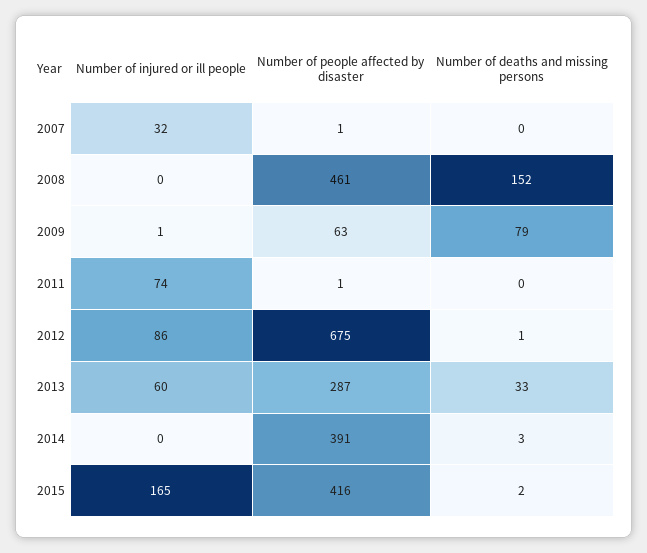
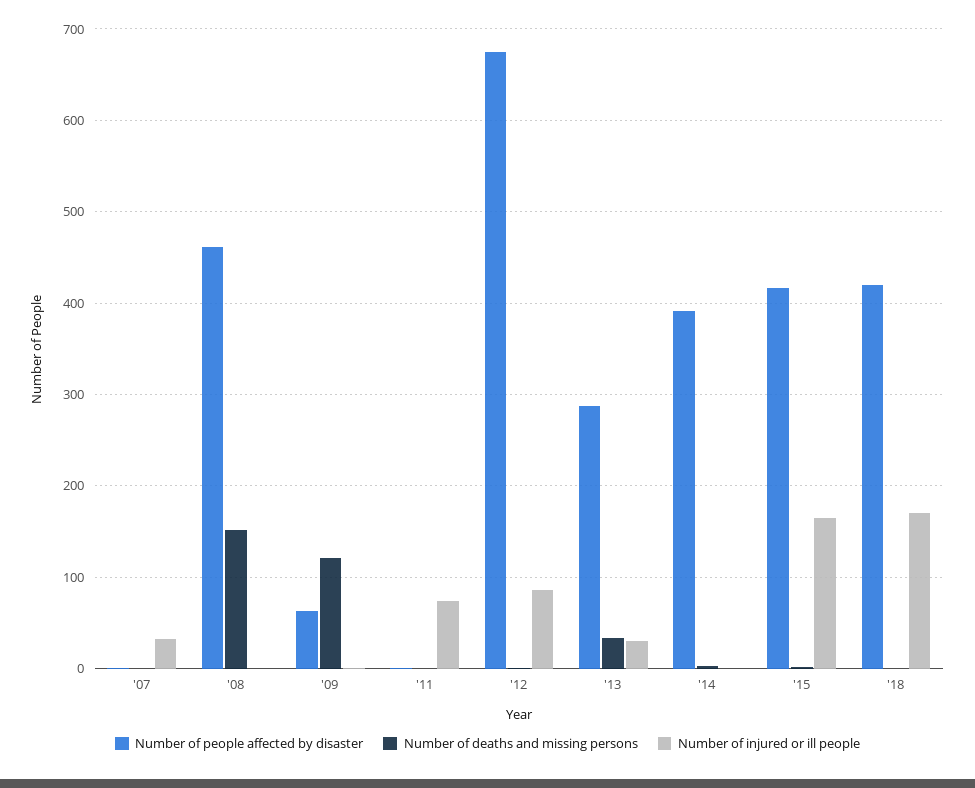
Number of deaths and missing persons, 2009: 79 -> 120
Number of injured or ill people, 2013: 60 -> 30
Number of people affected by disaster, '18: none -> 420
Number of deaths and missing persons, '18: none -> 0
Number of injured or ill people, '18: none -> 170

